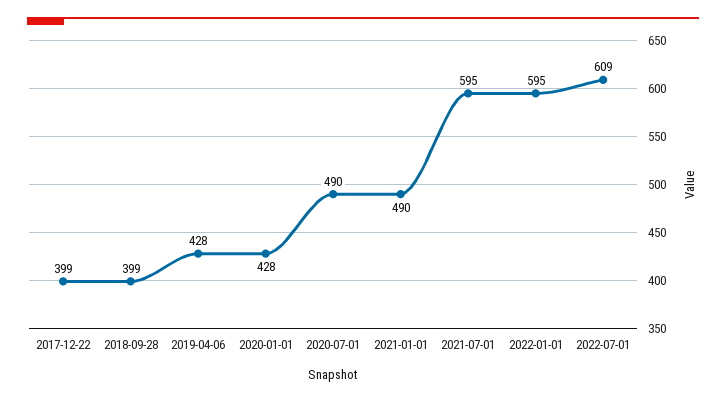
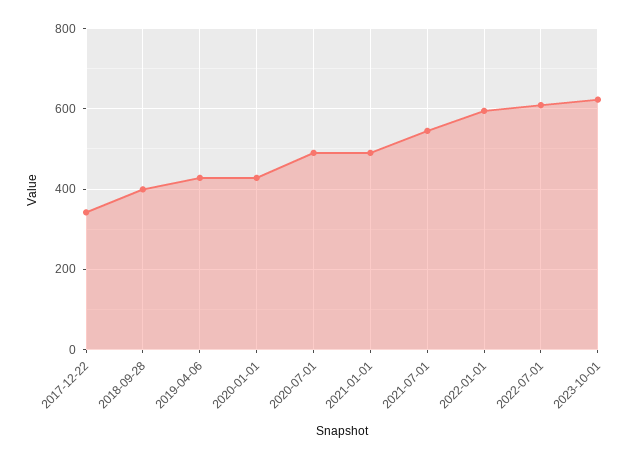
2017-12-22: 399 -> 340
2021-07-01: 595 -> 540
2023-10-01: none -> 620

